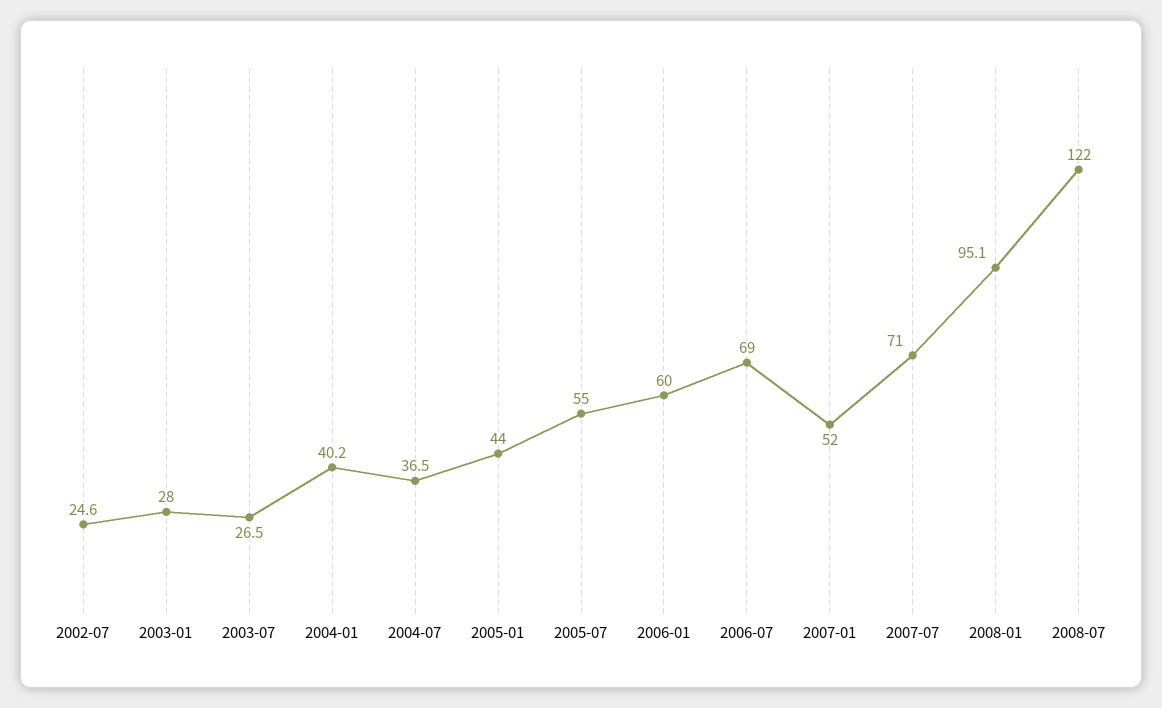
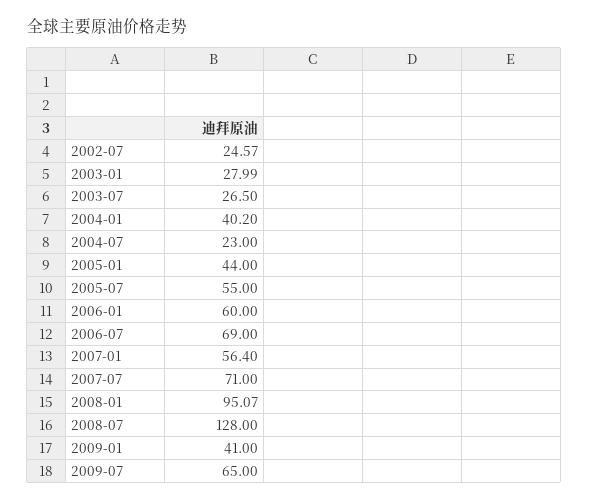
2004-07: 36.5 -> 23
2007-01: 52 -> 56.4
2008-07: 122 -> 128
2009-01: none -> 41
2009-07: none -> 65

